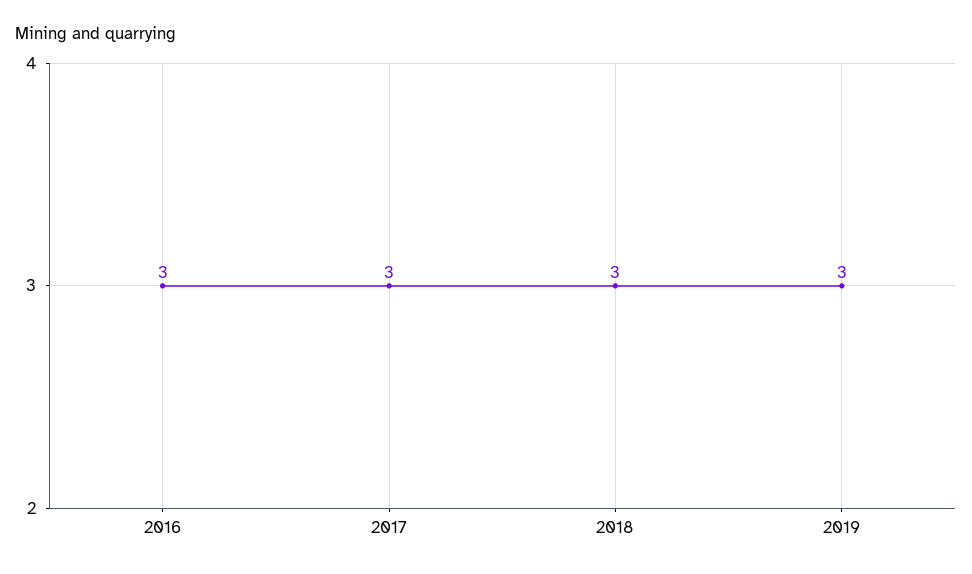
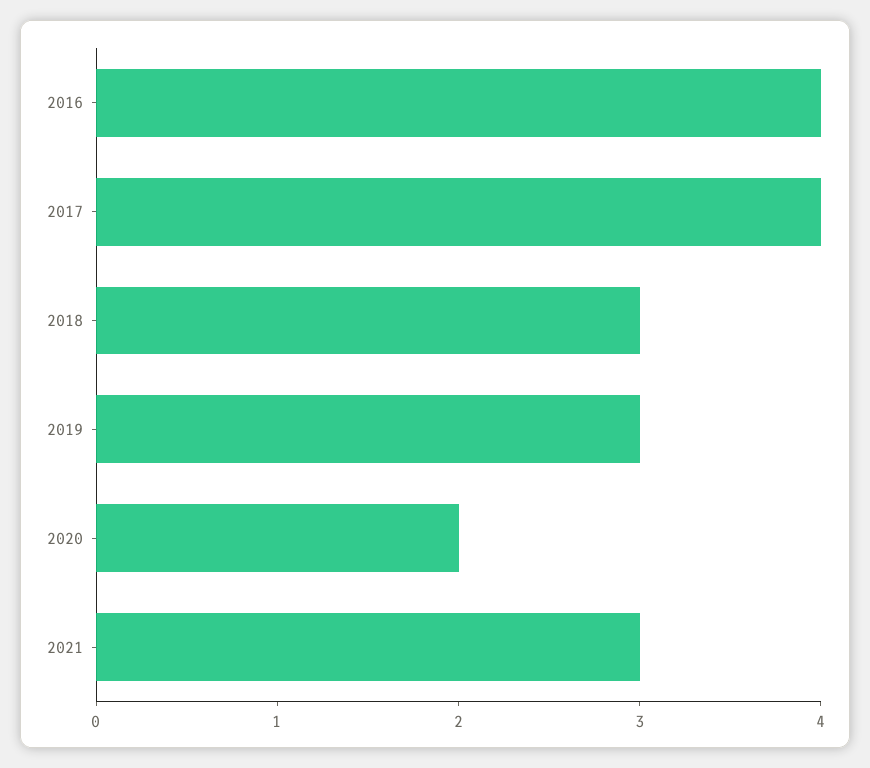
2016: 3 -> 4
2017: 3 -> 4
2020: none -> 2
2021: none -> 3

